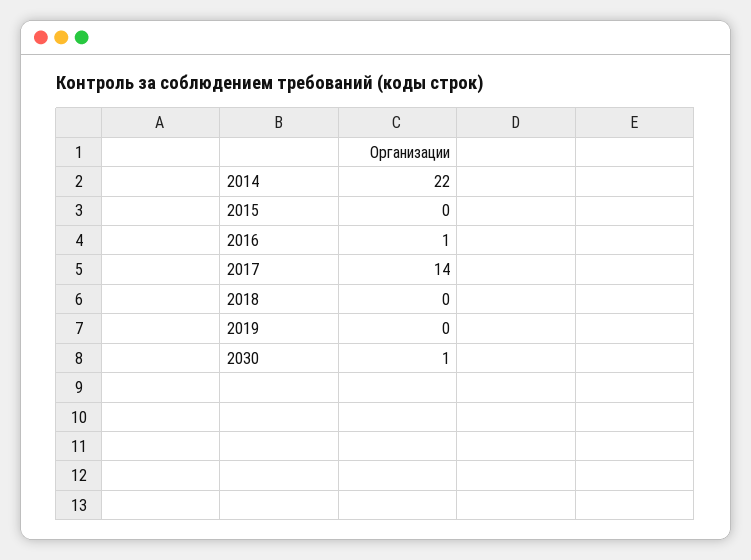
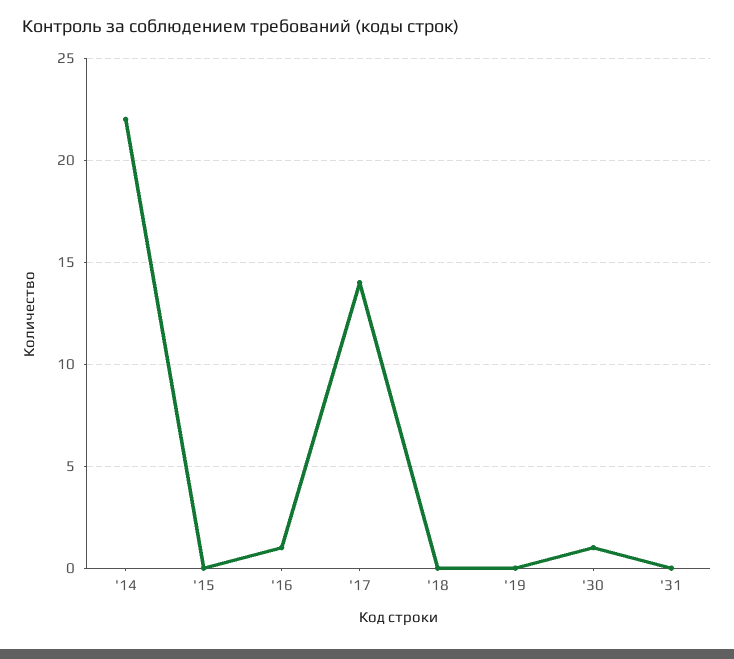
'31: none -> 0

